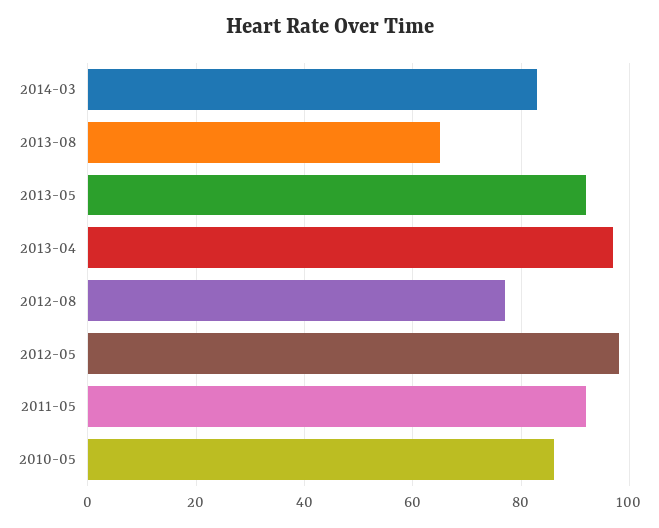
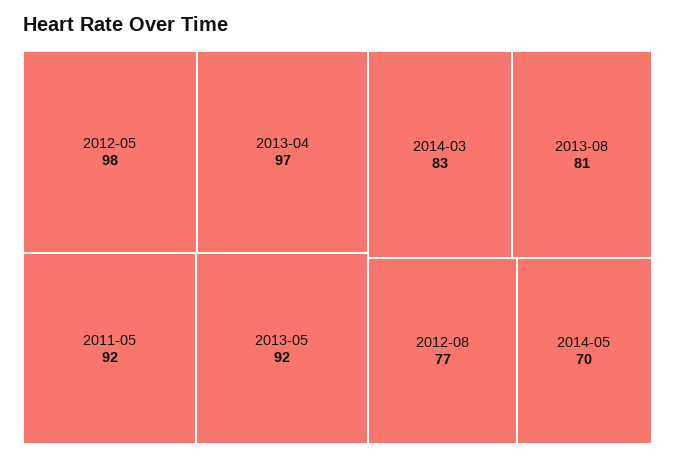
2013-08: 65 -> 81
2010-05: 85 -> none
2014-05: none -> 70

